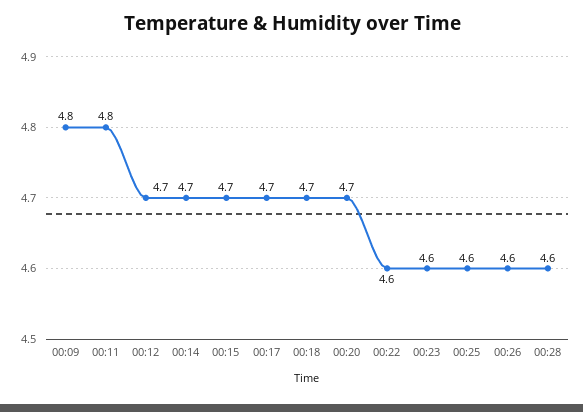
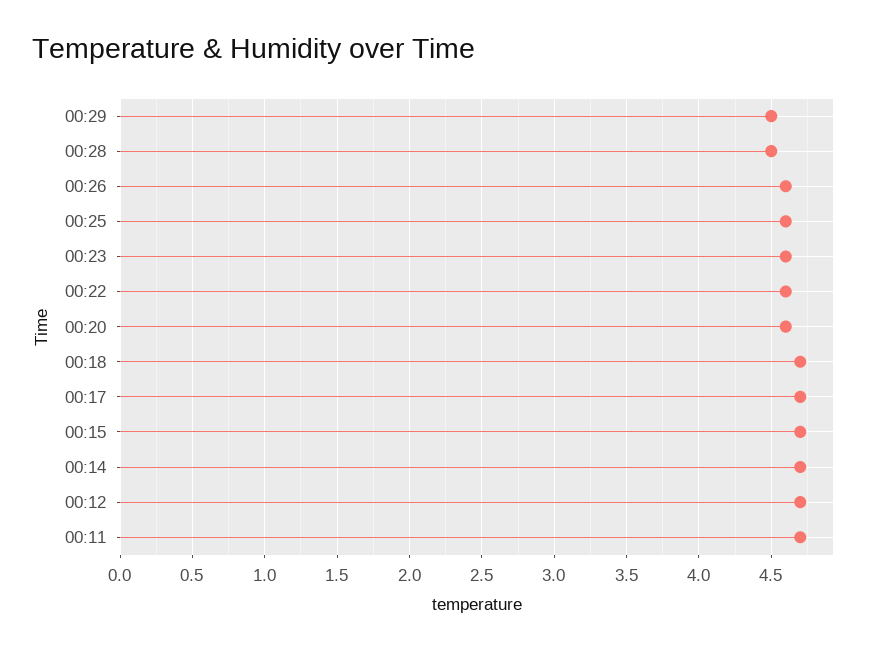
00:09: 4.8 -> none
00:11: 4.8 -> 4.7
00:20: 4.7 -> 4.6
00:28: 4.6 -> 4.5
00:29: none -> 4.5

